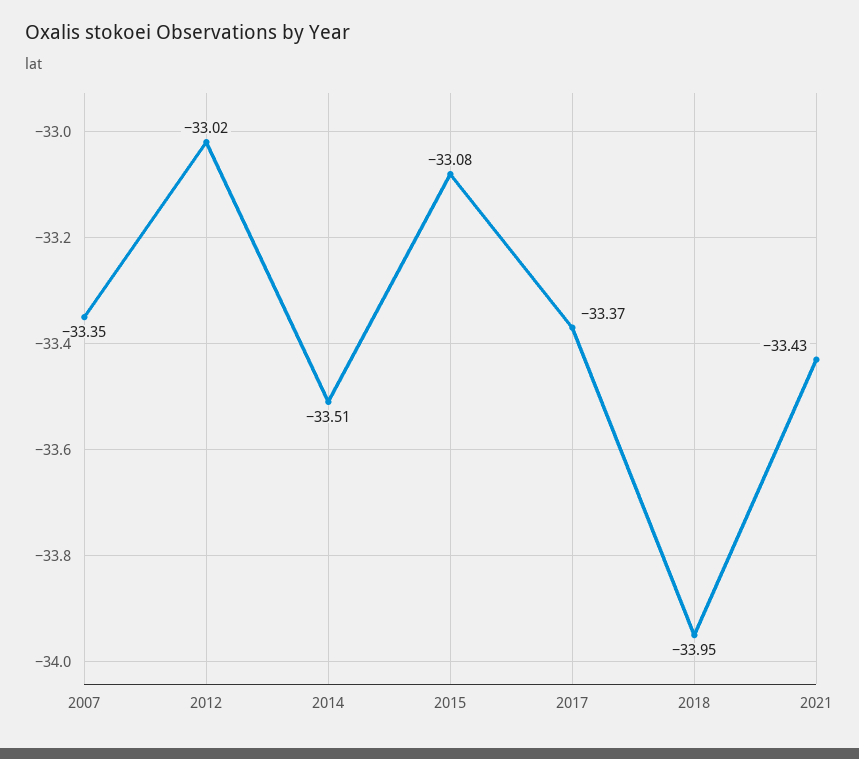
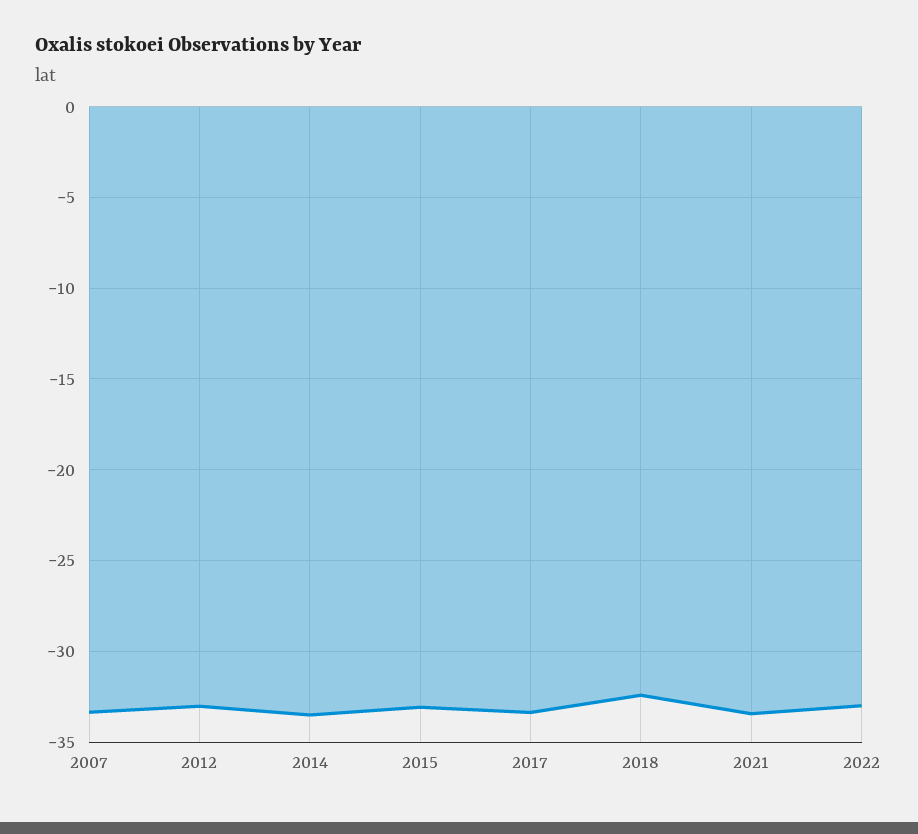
2018: -33.95 -> -32.5
2022: none -> -33

